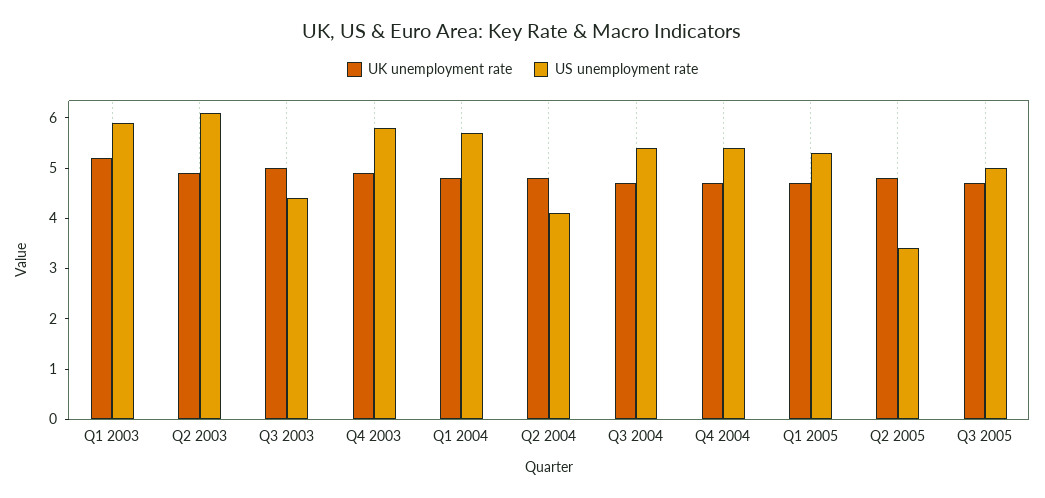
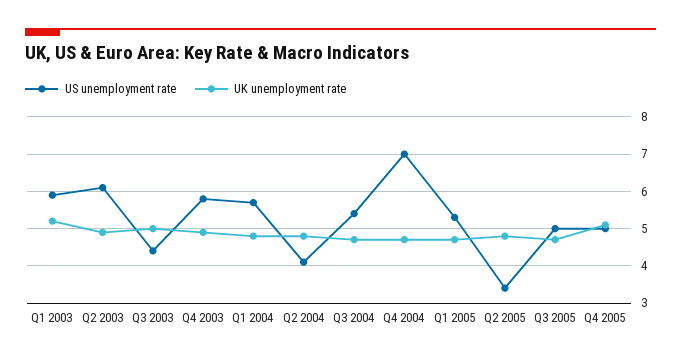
US unemployment rate, Q4 2004: 5.5 -> 7
US unemployment rate, Q4 2005: none -> 5
UK unemployment rate, Q4 2005: none -> 5

